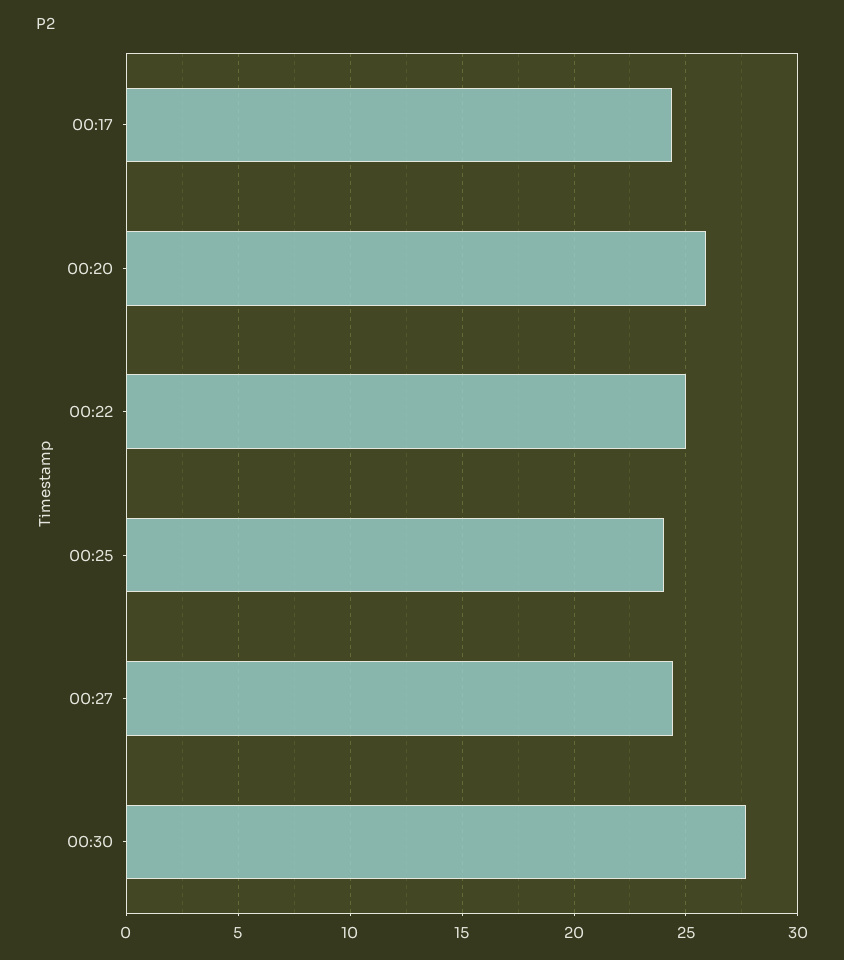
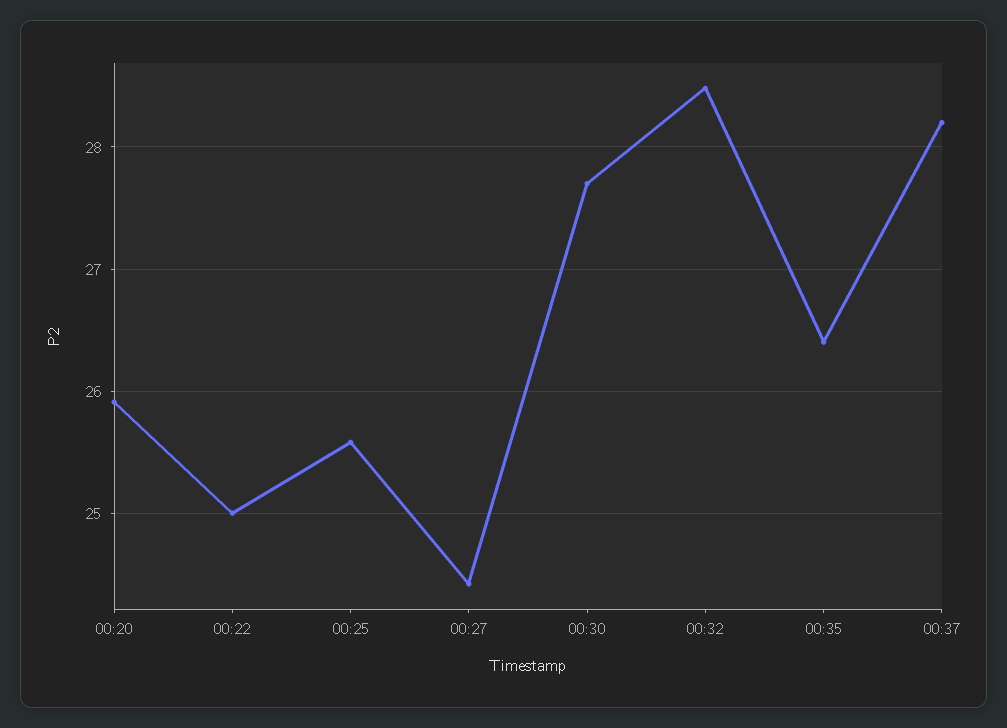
00:17: 24.5 -> none
00:25: 24 -> 25.6
00:32: none -> 28.5
00:35: none -> 26.4
00:37: none -> 28.2

